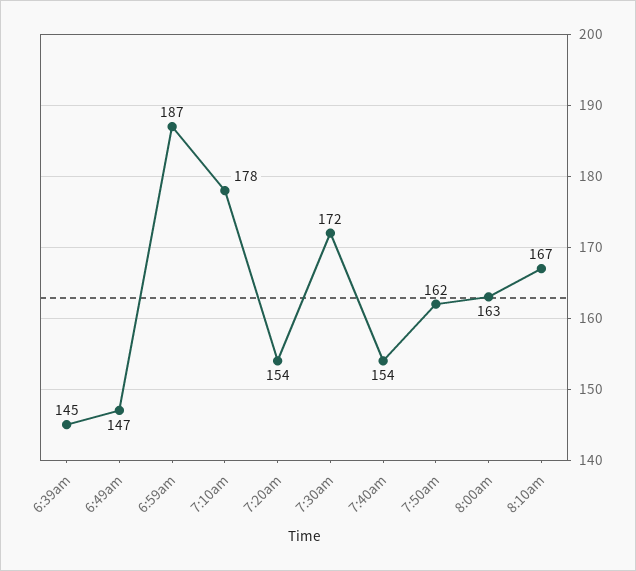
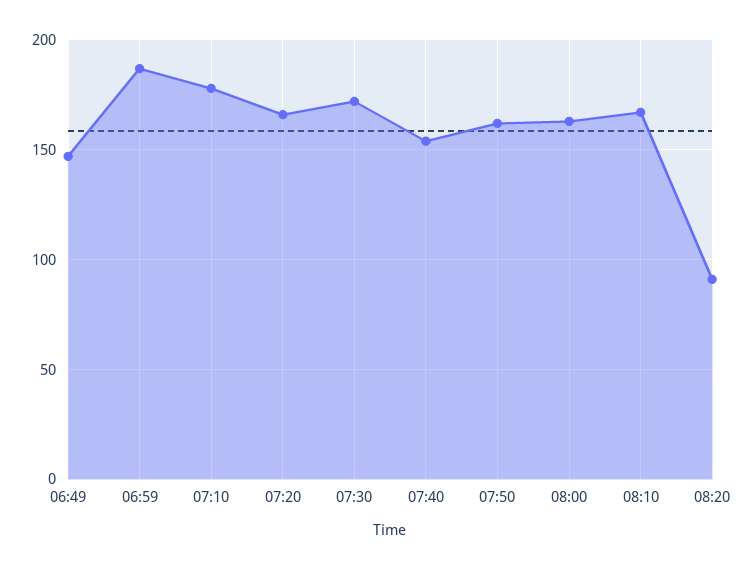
6:39am: 145 -> none
7:20am: 154 -> 165
08:20: none -> 90

